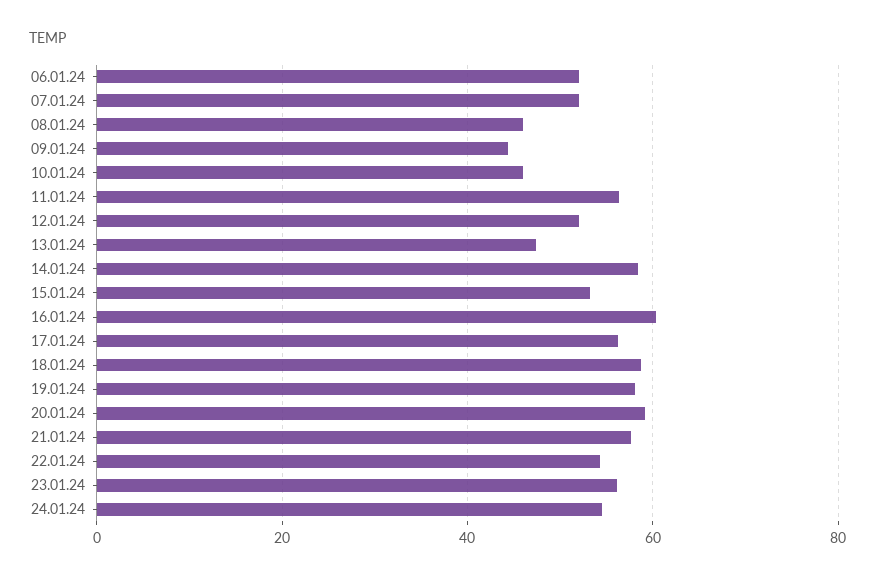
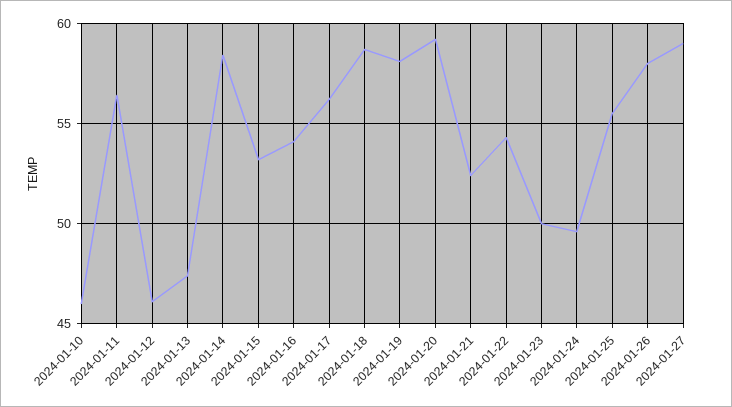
06.01.24: 52 -> none
07.01.24: 52 -> none
08.01.24: 46 -> none
09.01.24: 44 -> none
12.01.24: 52 -> 46
16.01.24: 60 -> 54
21.01.24: 58 -> 52.5
23.01.24: 56 -> 50
24.01.24: 54 -> 49.5
2024-01-25: none -> 55.5
2024-01-26: none -> 58
2024-01-27: none -> 59

